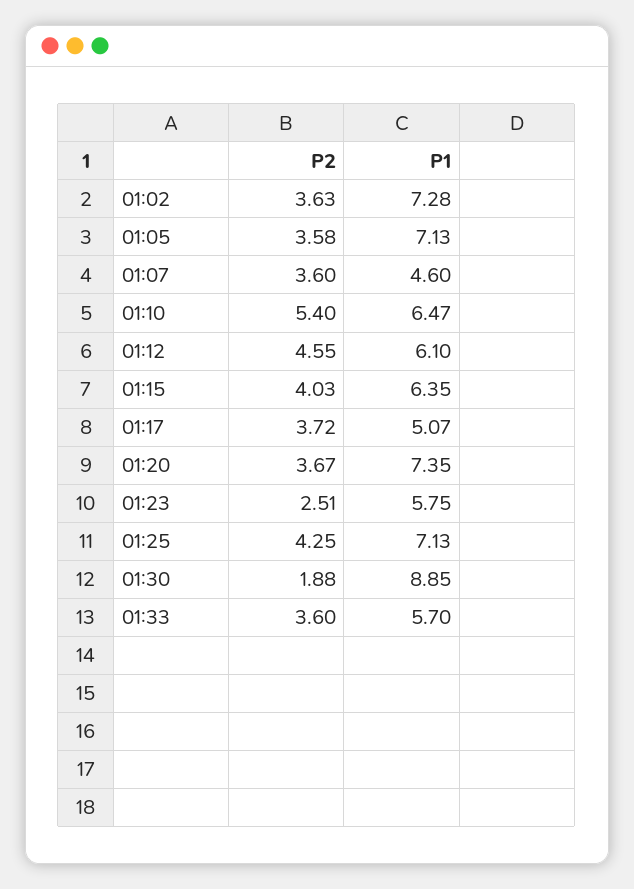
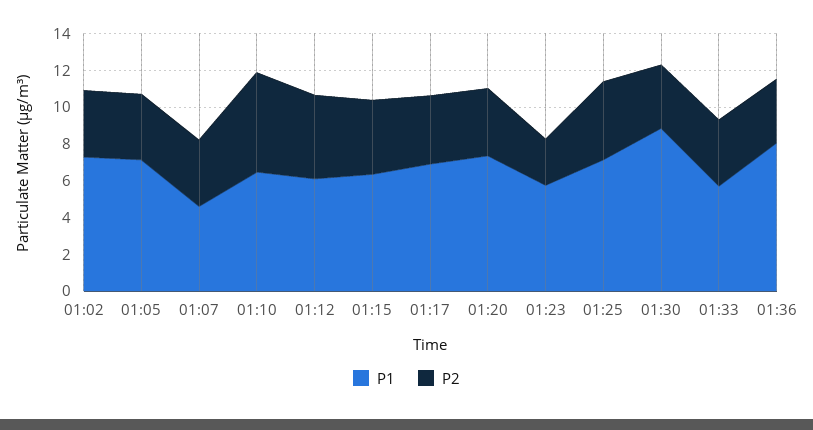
P1, 01:17: 5.07 -> 7
P2, 01:30: 1.88 -> 3.5
P1, 01:36: none -> 8
P2, 01:36: none -> 3.5

